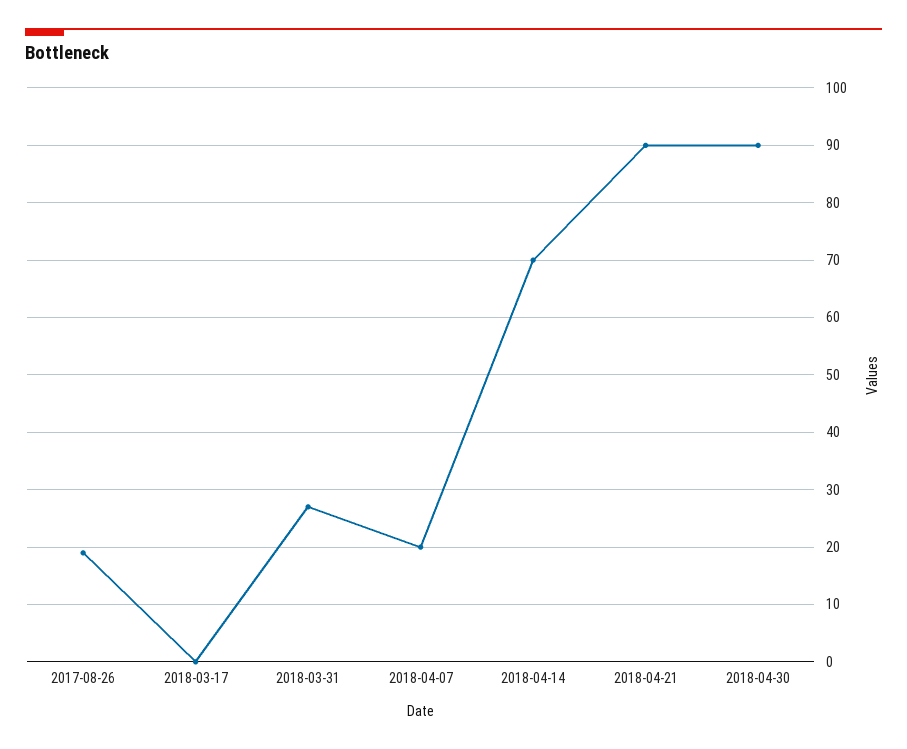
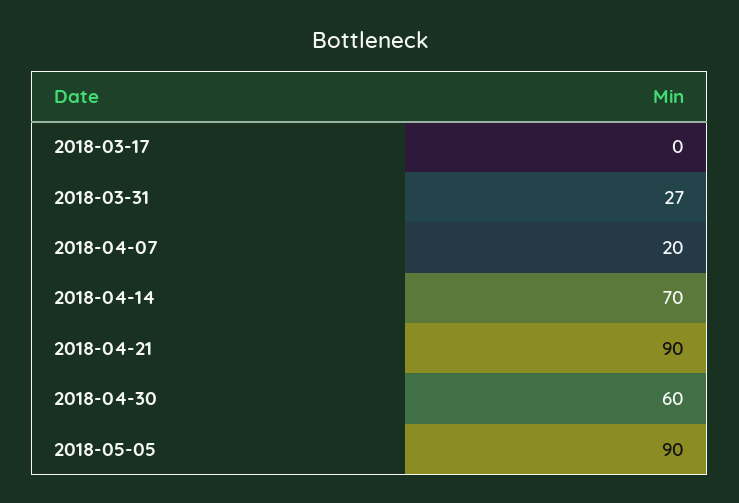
2017-08-26: 20 -> none
2018-04-30: 90 -> 60
2018-05-05: none -> 90

